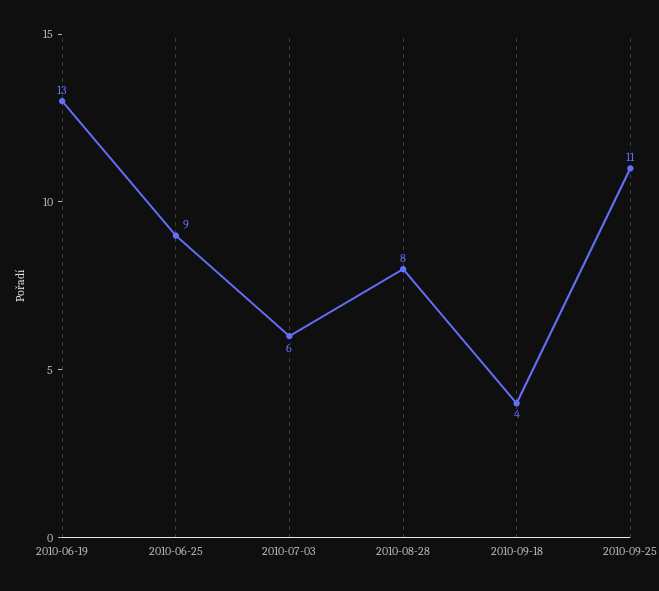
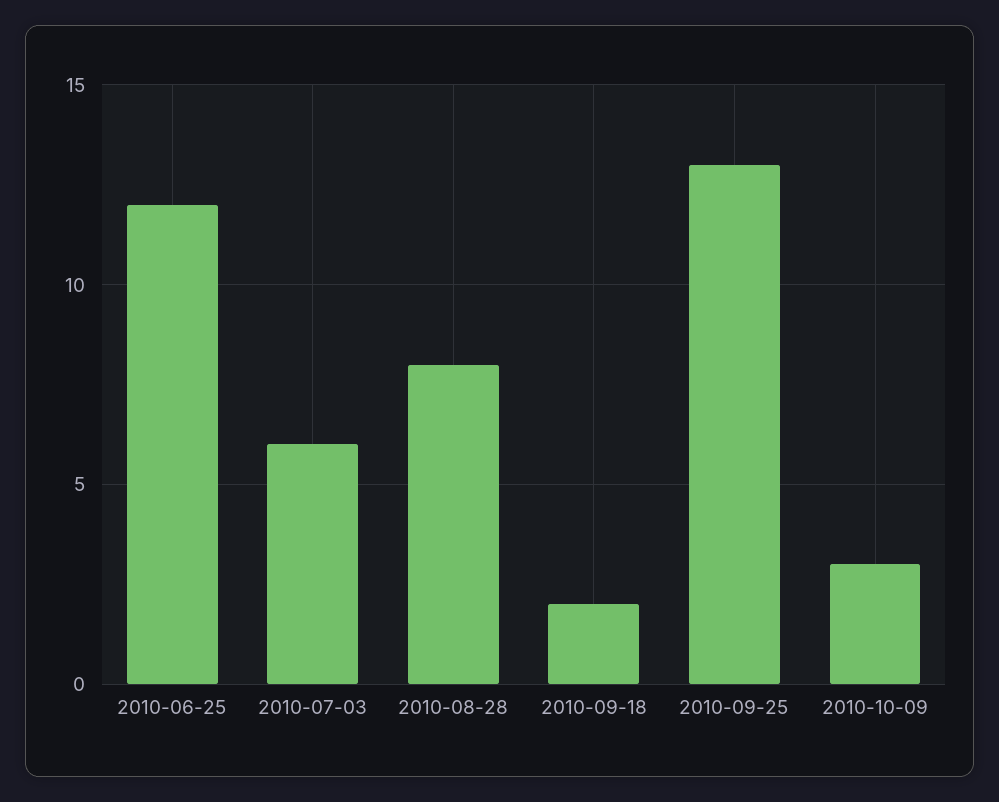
2010-06-19: 13 -> none
2010-06-25: 9 -> 12
2010-09-18: 4 -> 2
2010-09-25: 11 -> 13
2010-10-09: none -> 3

